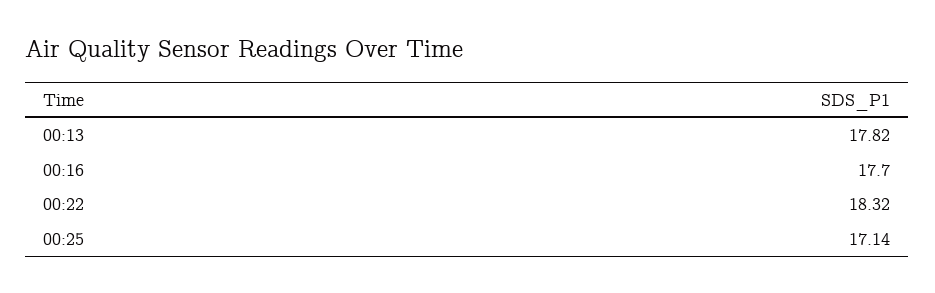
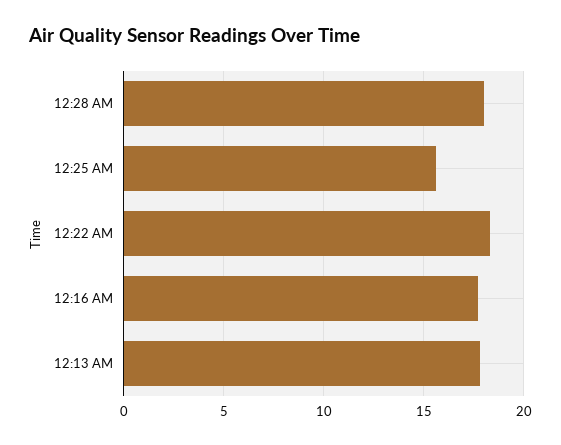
00:25: 17.14 -> 15.5
12:28 AM: none -> 18

